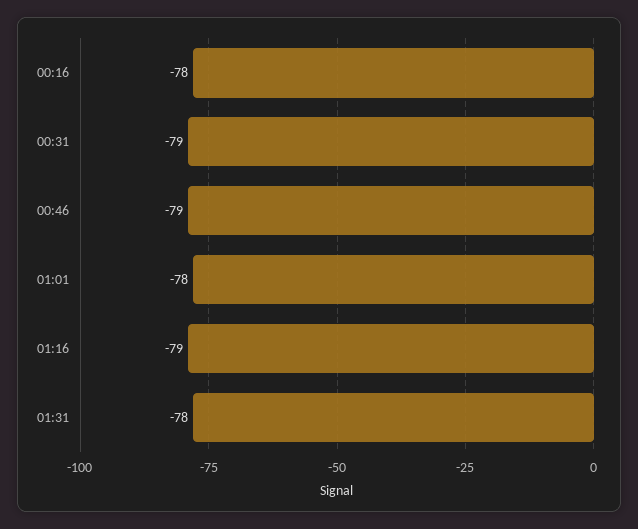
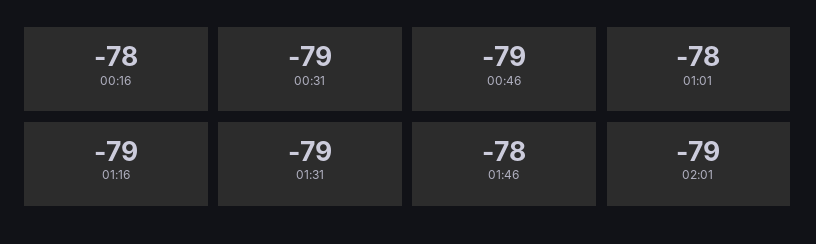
01:31: -78 -> -79
01:46: none -> -78
02:01: none -> -79

